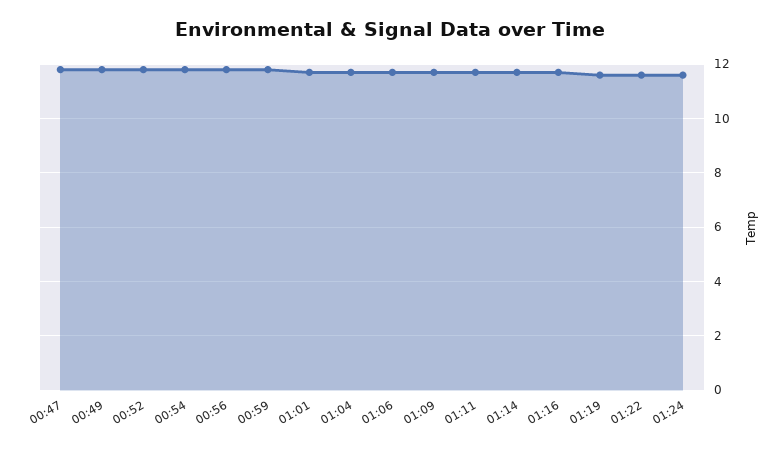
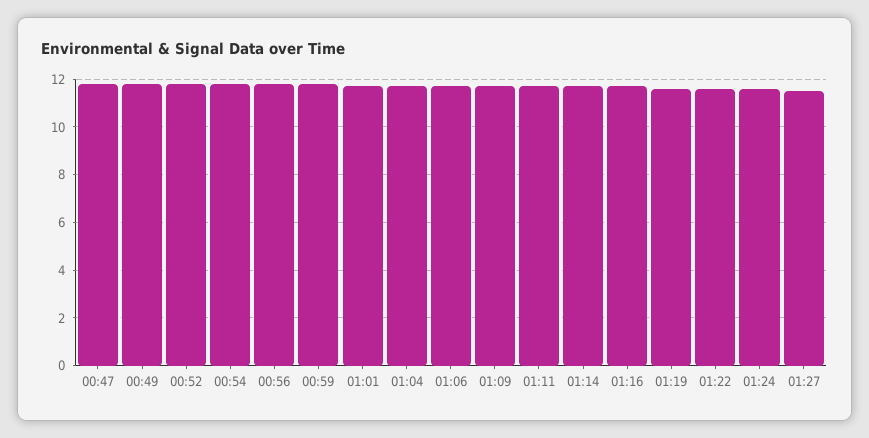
01:27: none -> 11.5

